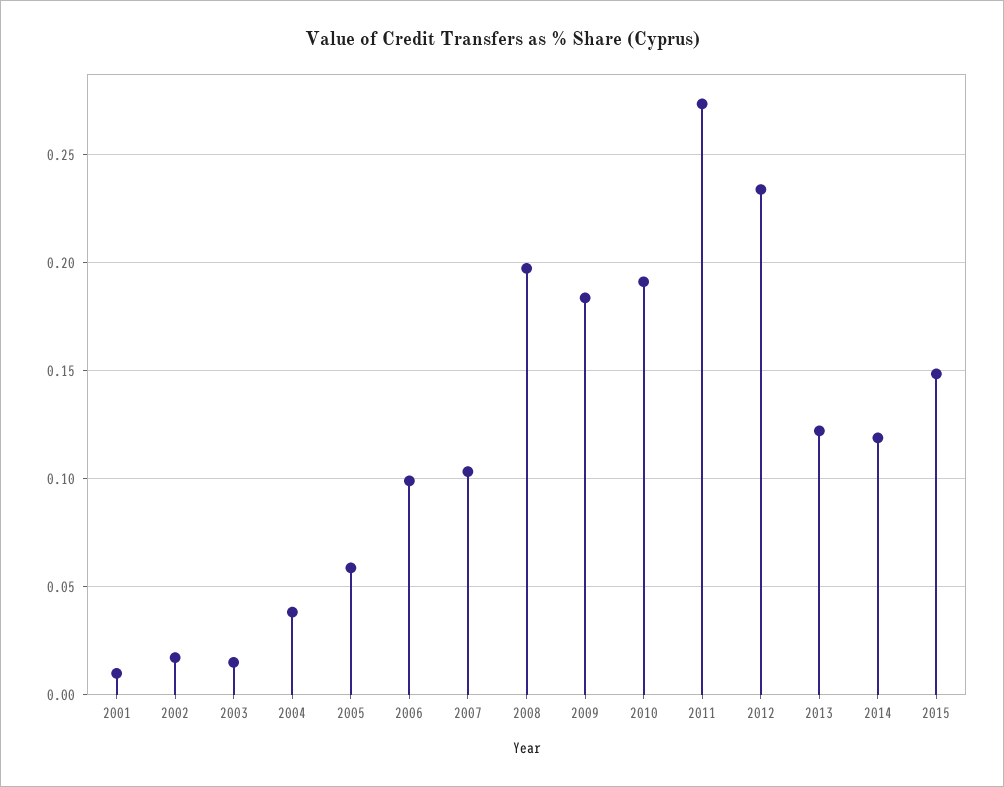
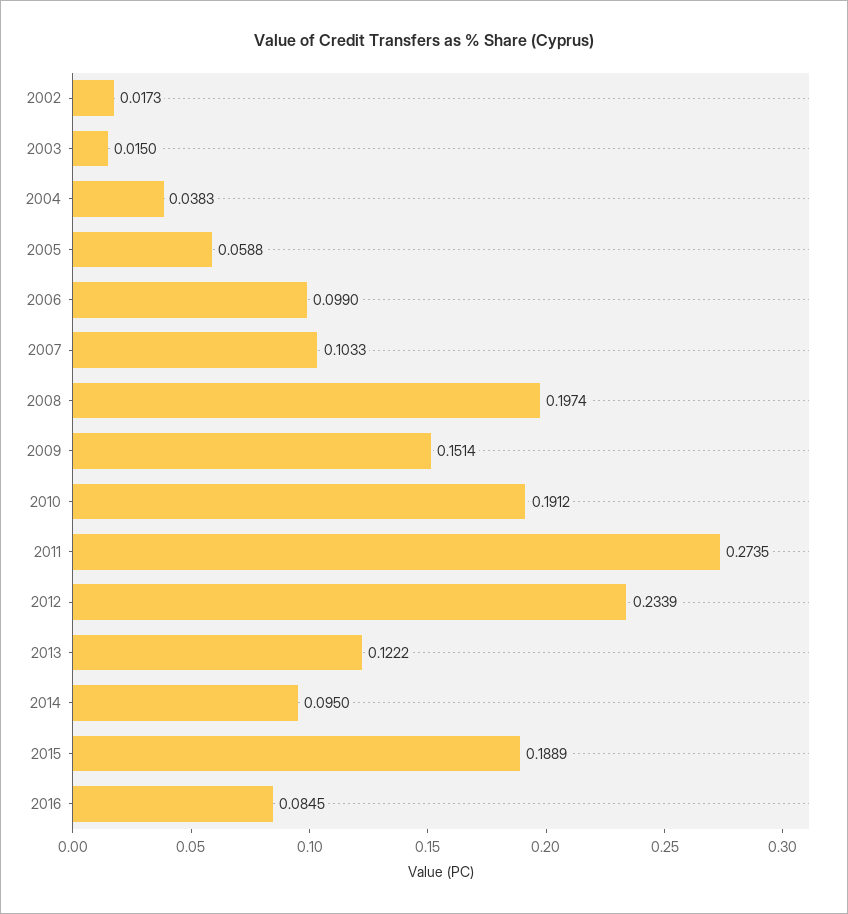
2001: 0.01 -> none
2009: 0.185 -> 0.1514
2014: 0.12 -> 0.095
2015: 0.15 -> 0.1889
2016: none -> 0.0845

